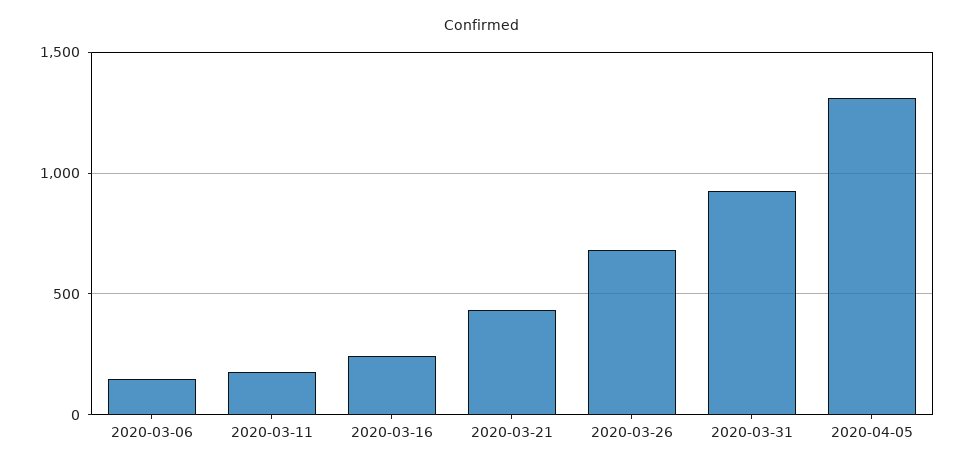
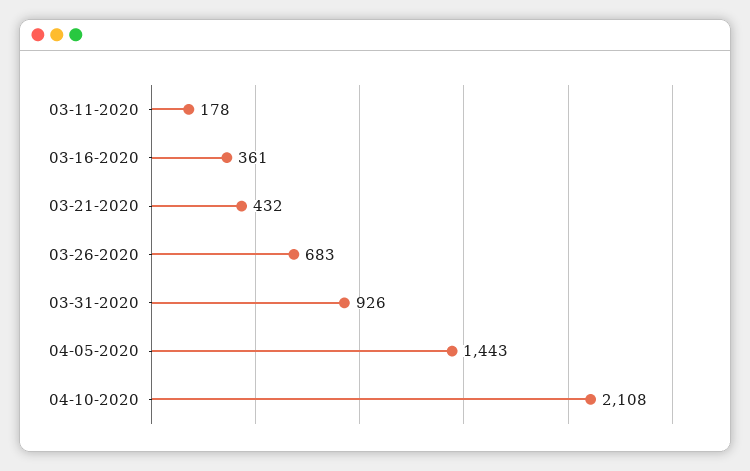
2020-03-06: 150 -> none
2020-03-16: 250 -> 361
2020-04-05: 1300 -> 1443
04-10-2020: none -> 2108

